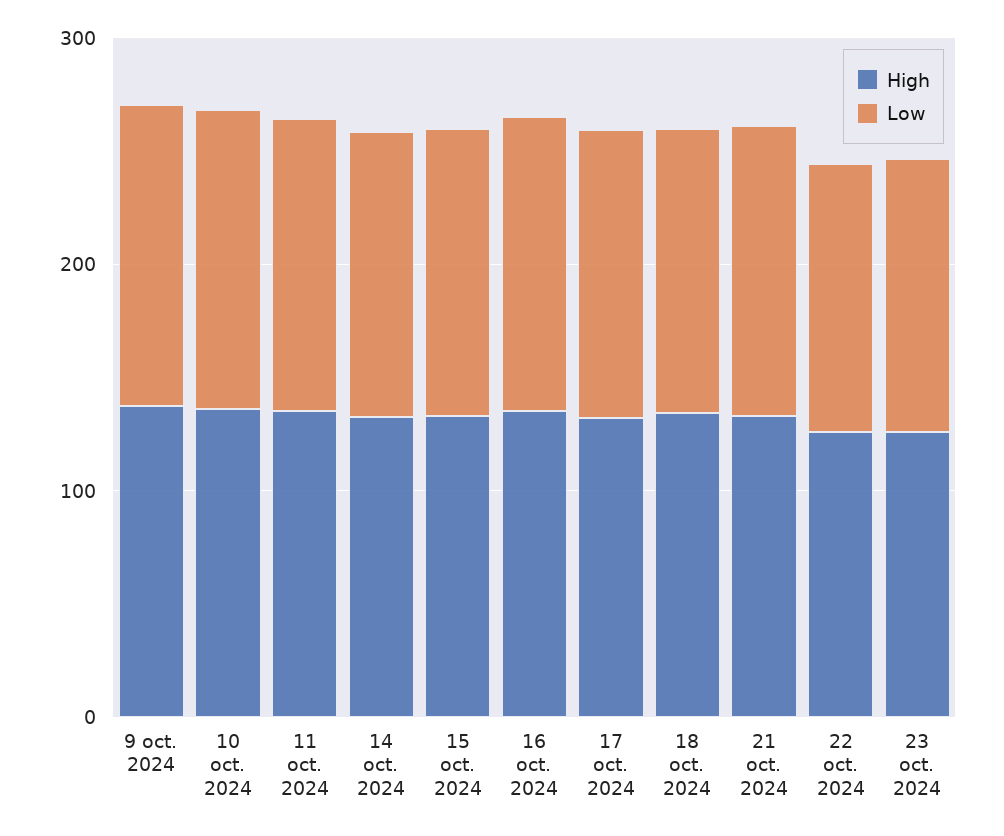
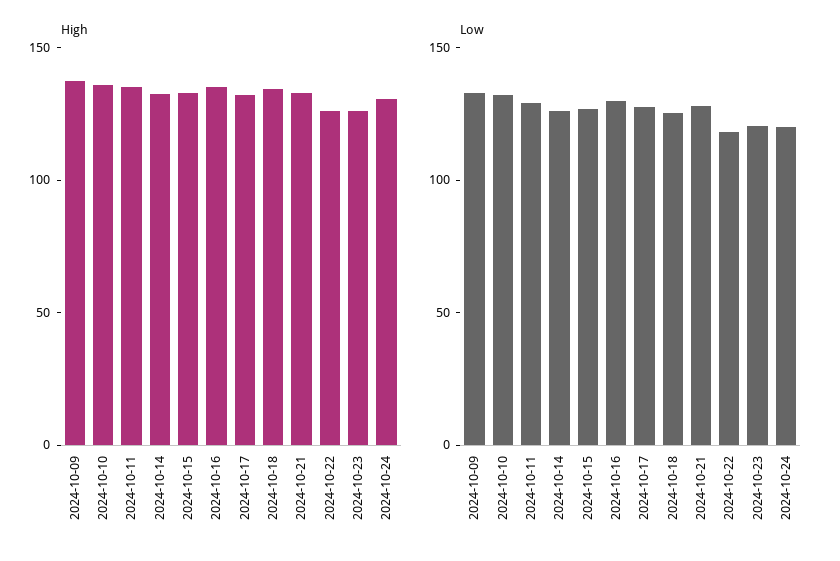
High, 2024-10-24: none -> 130
Low, 2024-10-24: none -> 120

